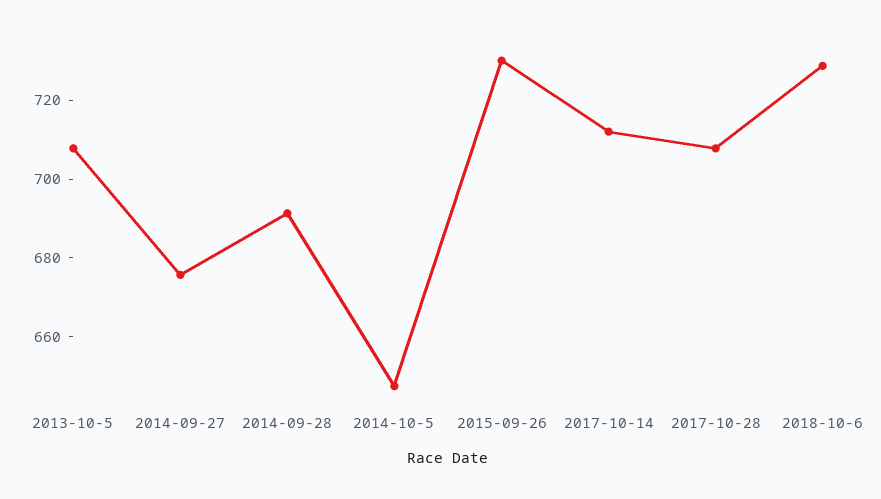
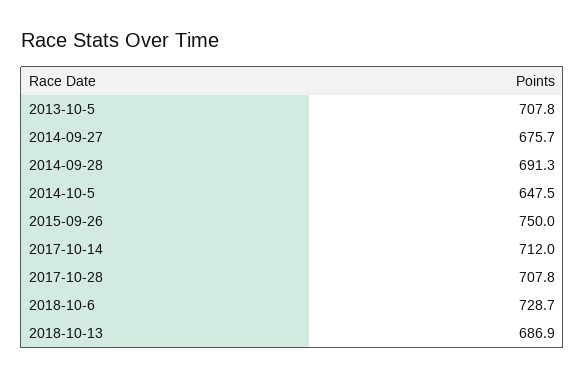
2015-09-26: 730 -> 750
2018-10-13: none -> 686.9

